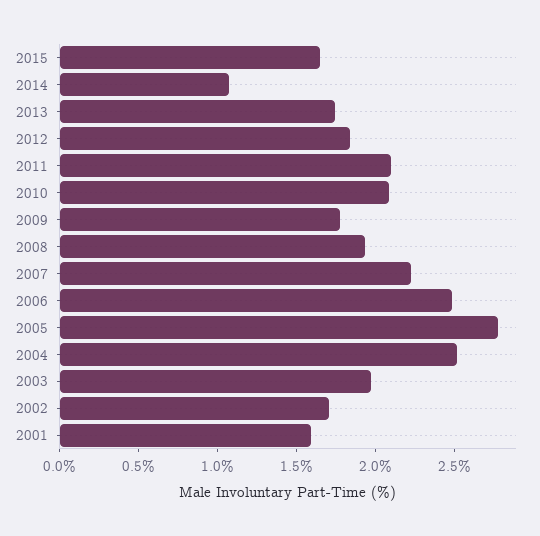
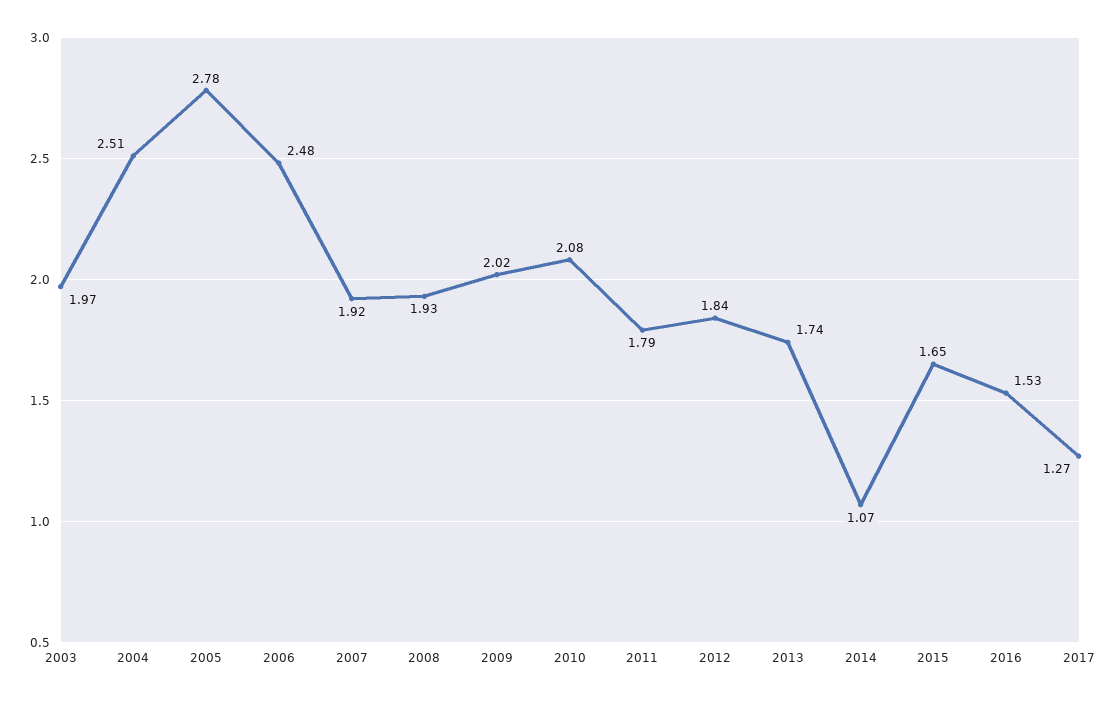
2011: 2.1 -> 1.79
2009: 1.8 -> 2.02
2007: 2.2 -> 1.92
2002: 1.7 -> none
2001: 1.6 -> none
2016: none -> 1.53
2017: none -> 1.27

